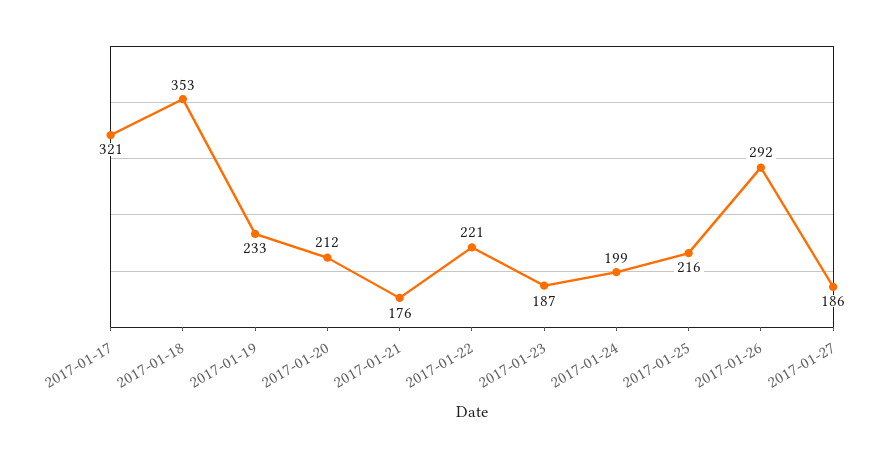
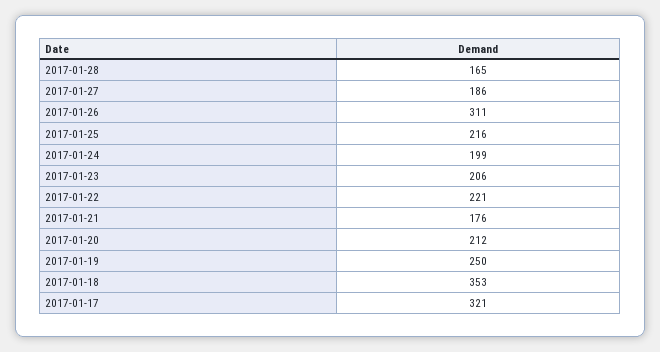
2017-01-19: 233 -> 250
2017-01-23: 187 -> 206
2017-01-26: 292 -> 311
2017-01-28: none -> 165

